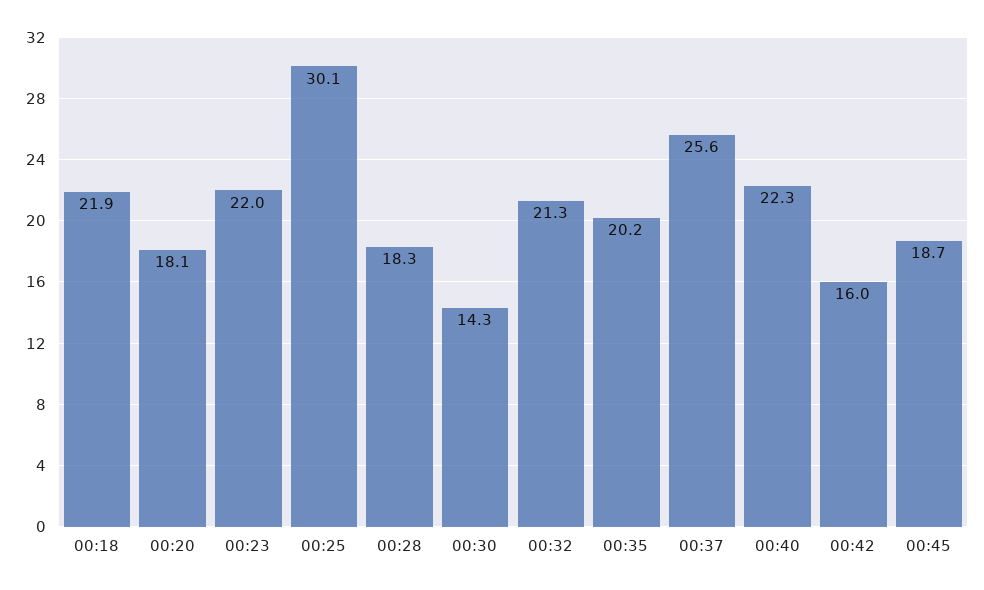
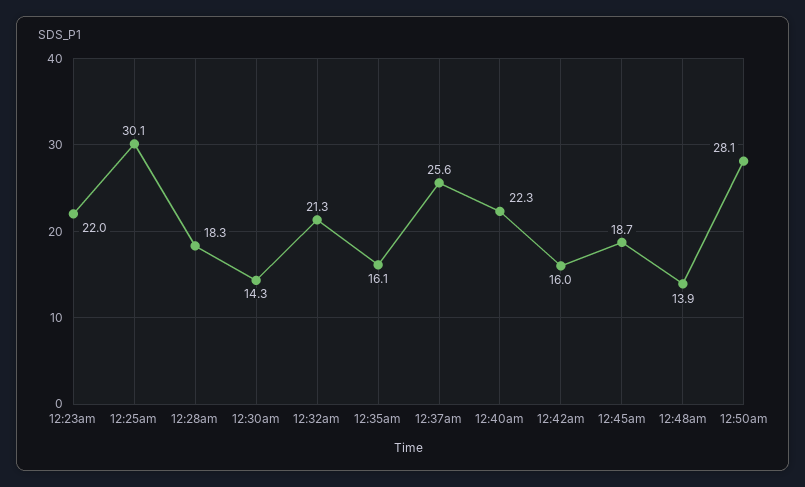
00:18: 21.9 -> none
00:20: 18.1 -> none
00:35: 20.2 -> 16.1
12:48am: none -> 13.9
12:50am: none -> 28.1

